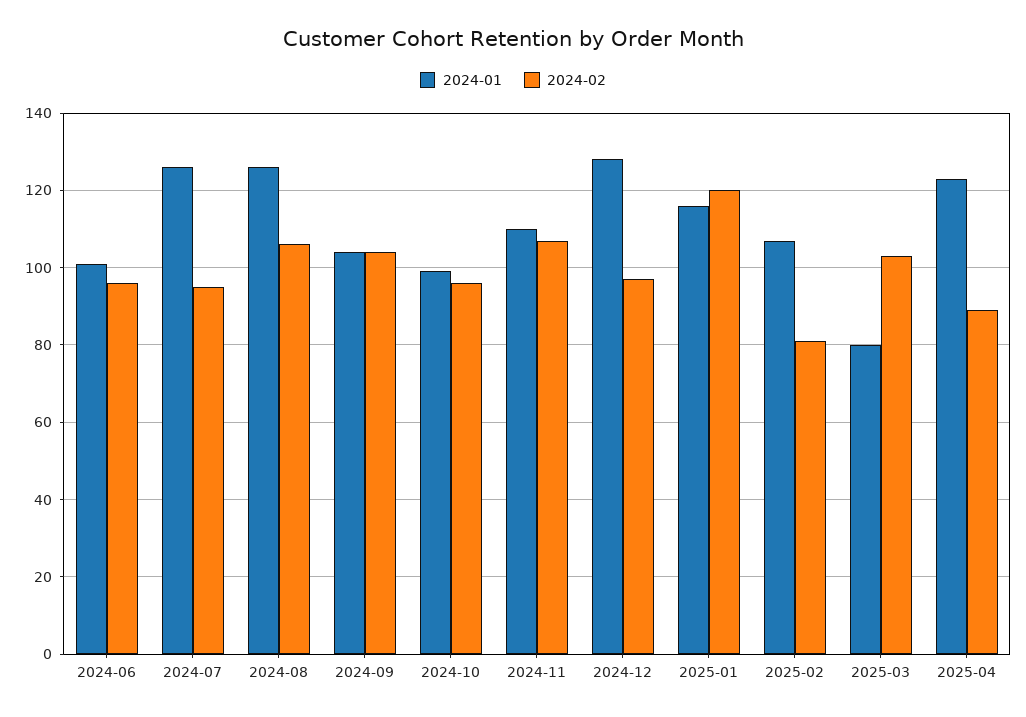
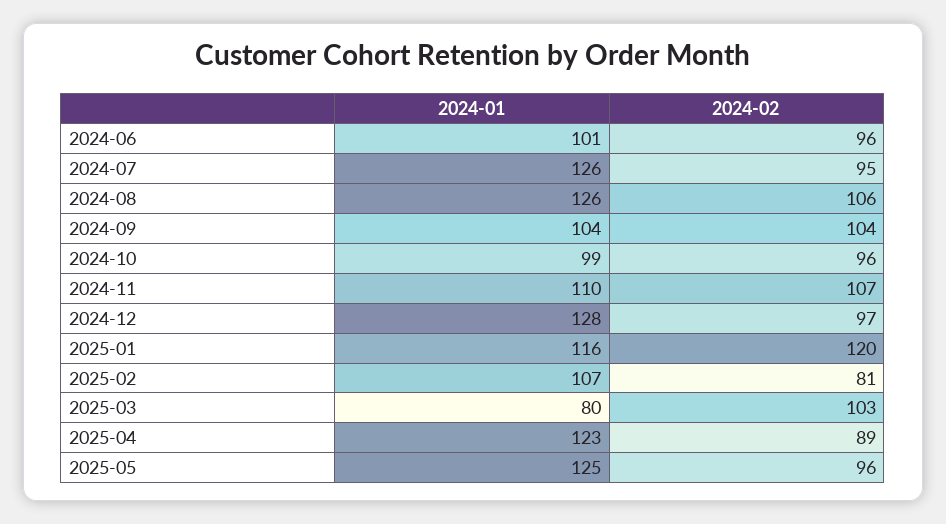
2024-01, 2025-05: none -> 125
2024-02, 2025-05: none -> 96

